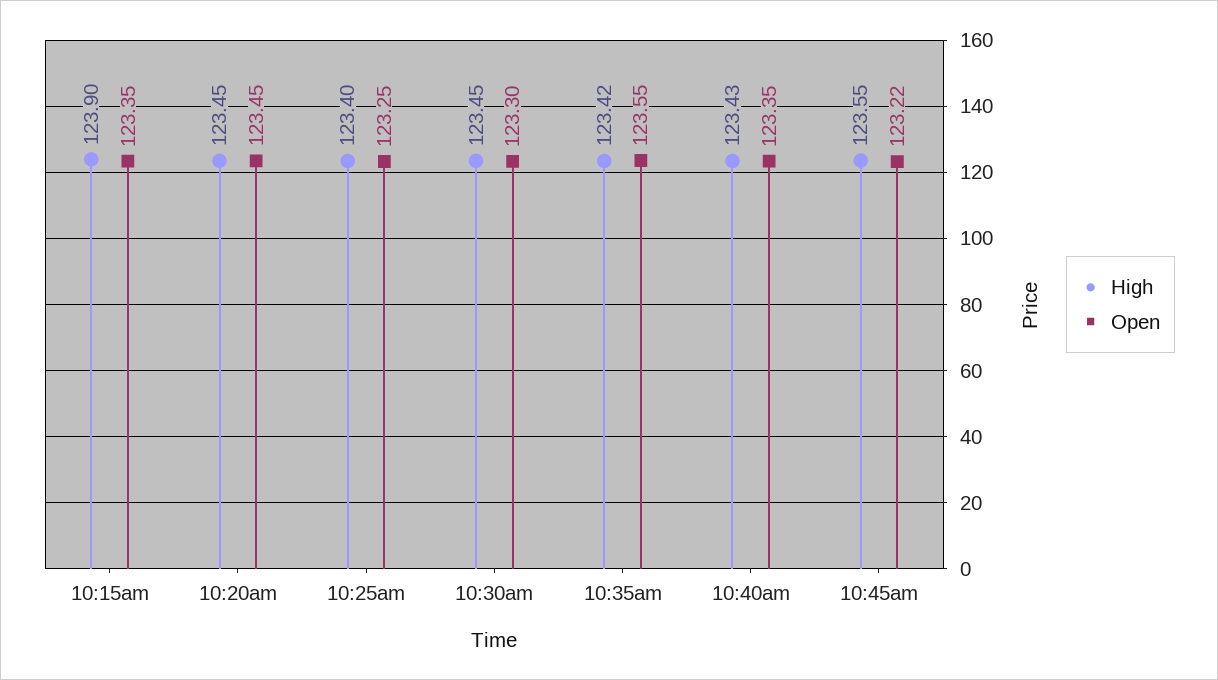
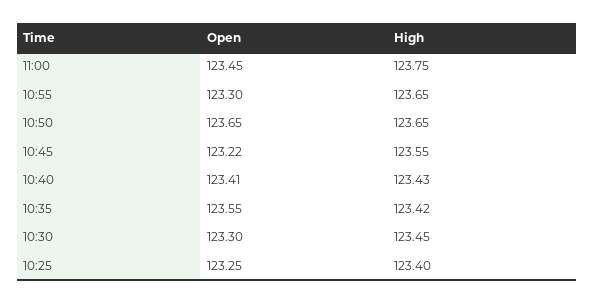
High, 10:15am: 123.9 -> none
Open, 10:15am: 123.35 -> none
High, 10:20am: 123.45 -> none
Open, 10:20am: 123.45 -> none
Open, 10:40am: 123.35 -> 123.41
Open, 11:00: none -> 123.45
High, 11:00: none -> 123.75
Open, 10:55: none -> 123.3
High, 10:55: none -> 123.65
Open, 10:50: none -> 123.65
High, 10:50: none -> 123.65

